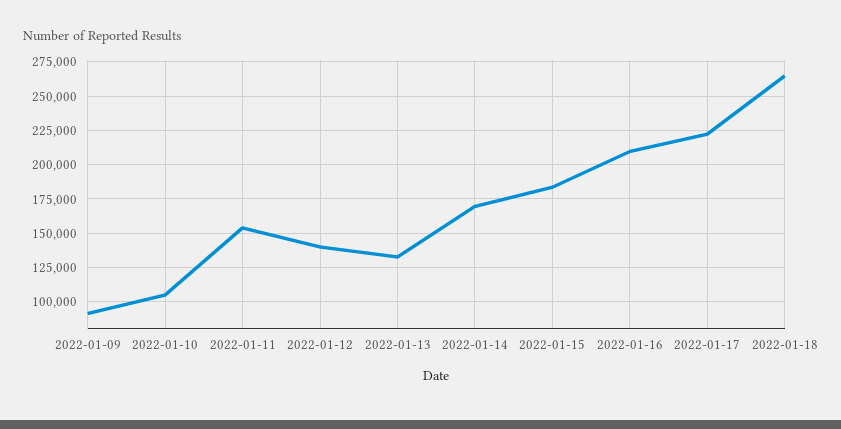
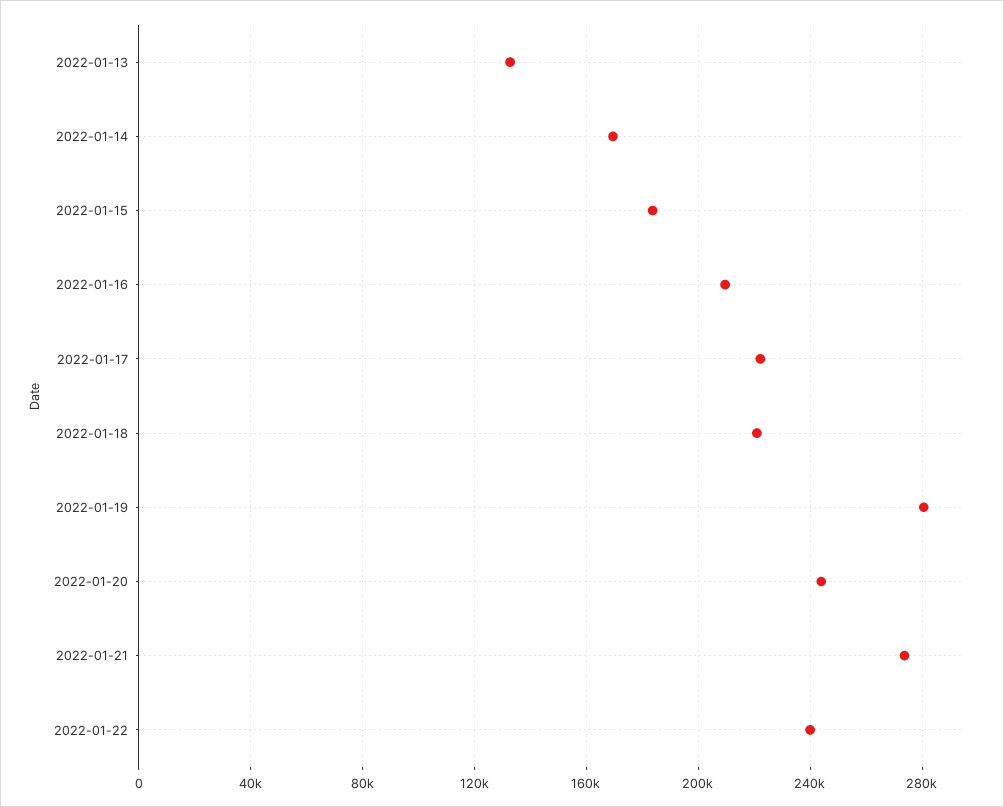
2022-01-09: 90000 -> none
2022-01-10: 105000 -> none
2022-01-11: 155000 -> none
2022-01-12: 140000 -> none
2022-01-18: 265000 -> 220000
2022-01-19: none -> 280000
2022-01-20: none -> 245000
2022-01-21: none -> 275000
2022-01-22: none -> 240000

